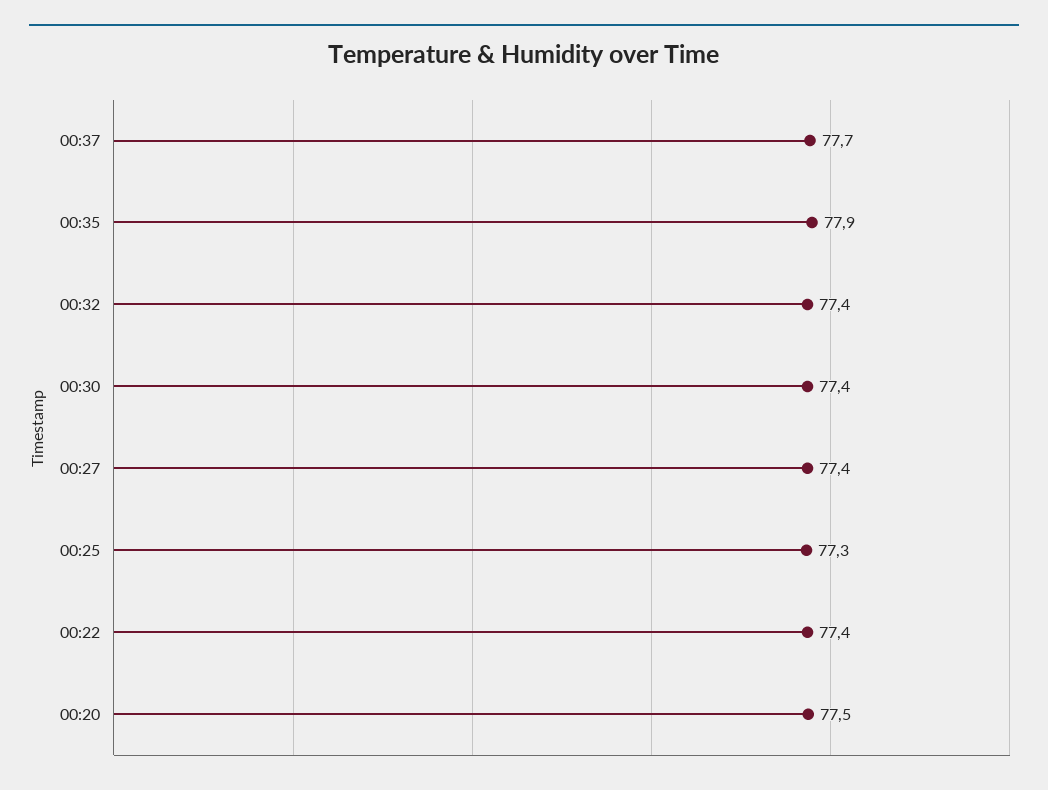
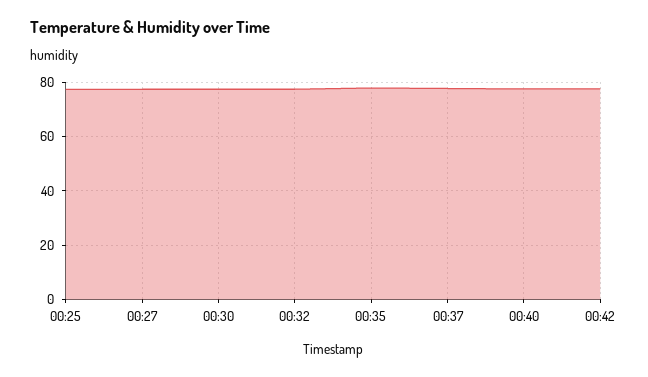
00:22: 77.4 -> none
00:20: 77.5 -> none
00:40: none -> 77.5
00:42: none -> 77.5

